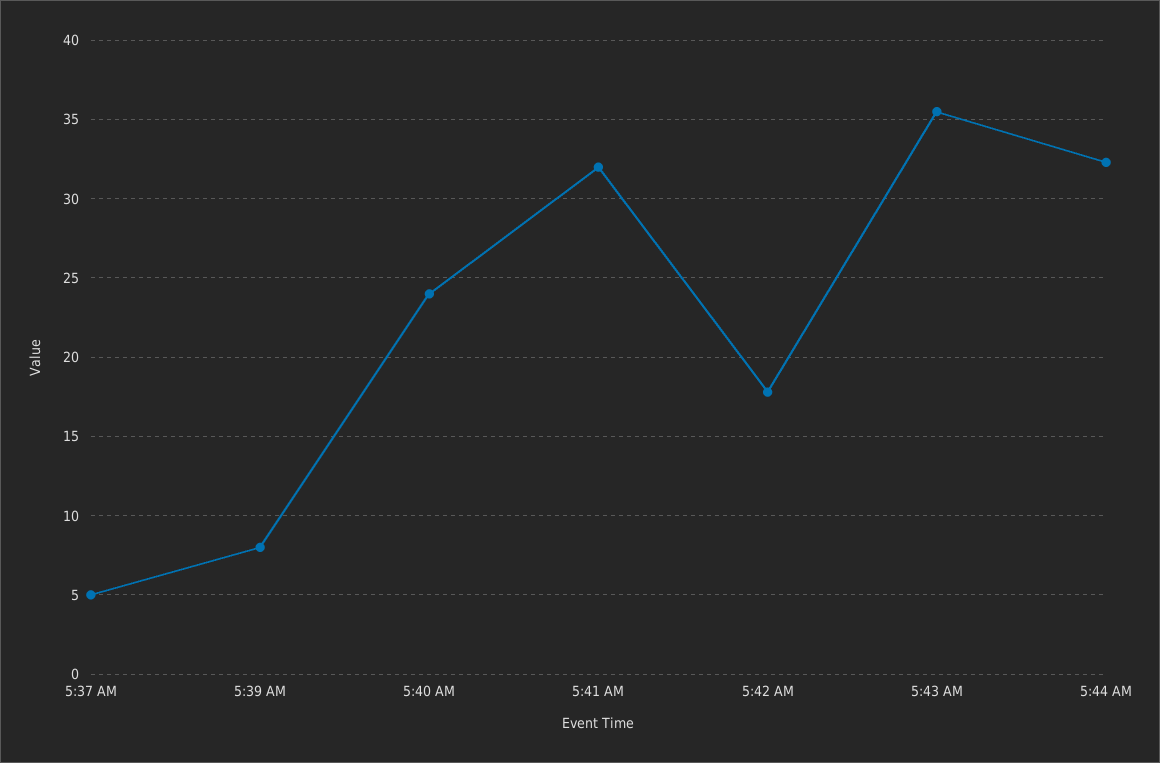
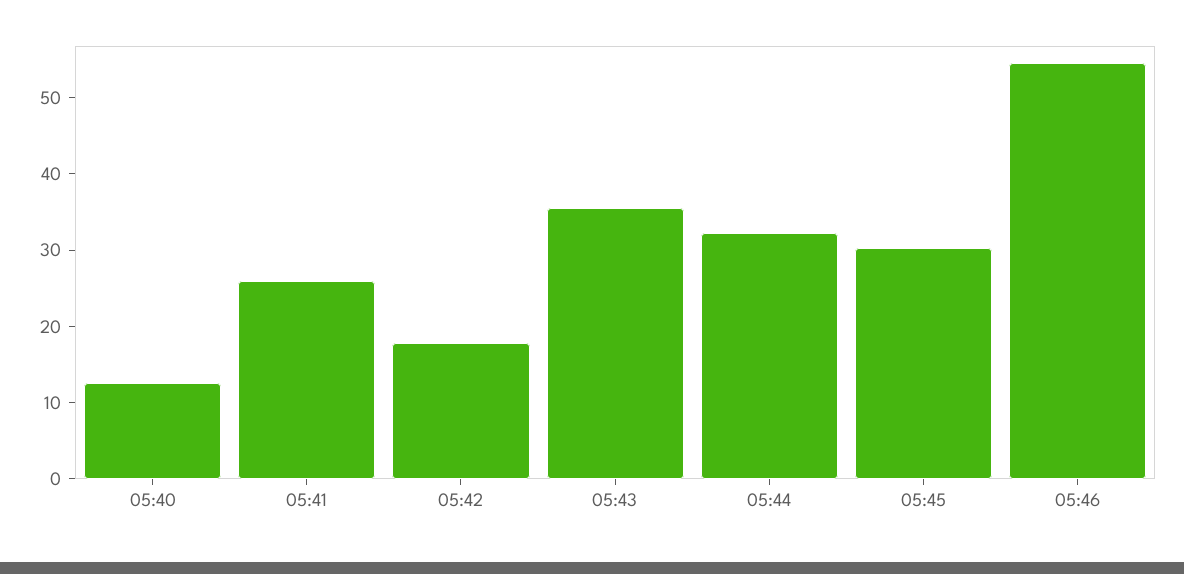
5:37 AM: 5 -> none
5:39 AM: 8 -> none
5:40 AM: 24 -> 12
5:41 AM: 32 -> 26
05:45: none -> 30
05:46: none -> 54

